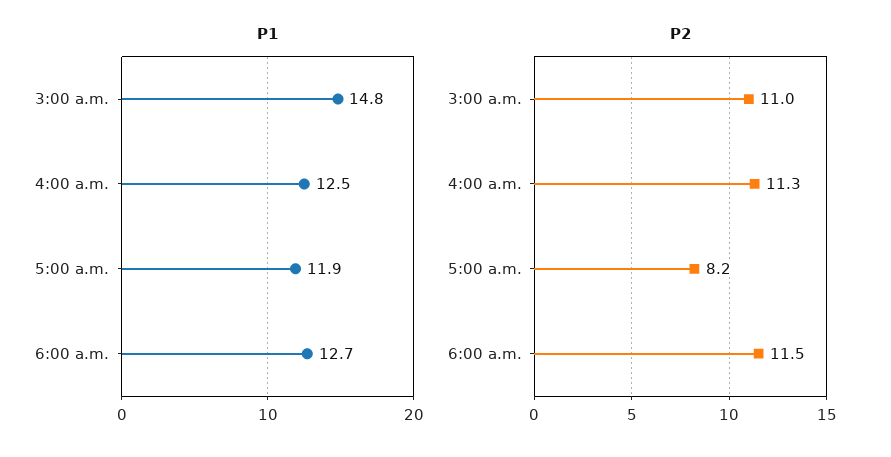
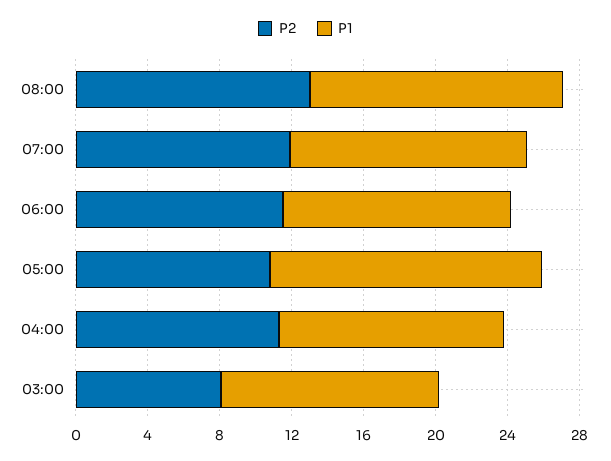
P1, 3:00 a.m.: 14.8 -> 12
P1, 5:00 a.m.: 11.9 -> 15
P2, 3:00 a.m.: 11 -> 8
P2, 5:00 a.m.: 8.2 -> 11
P2, 08:00: none -> 13
P1, 08:00: none -> 14
P2, 07:00: none -> 12
P1, 07:00: none -> 13

